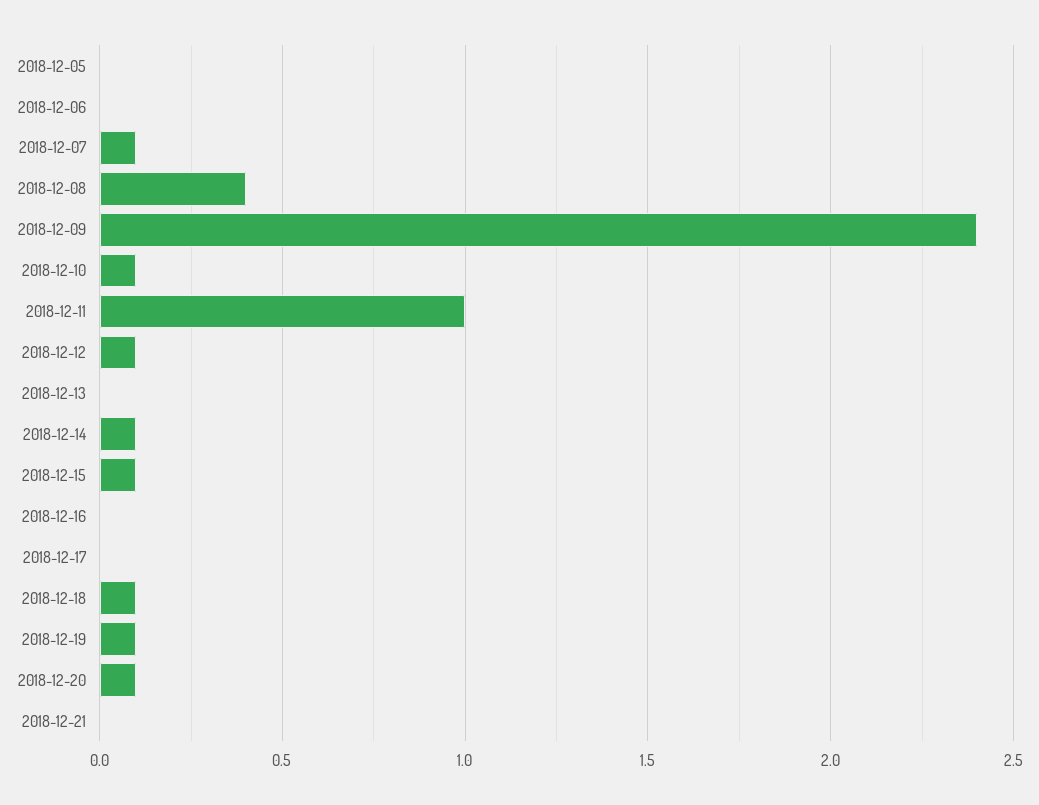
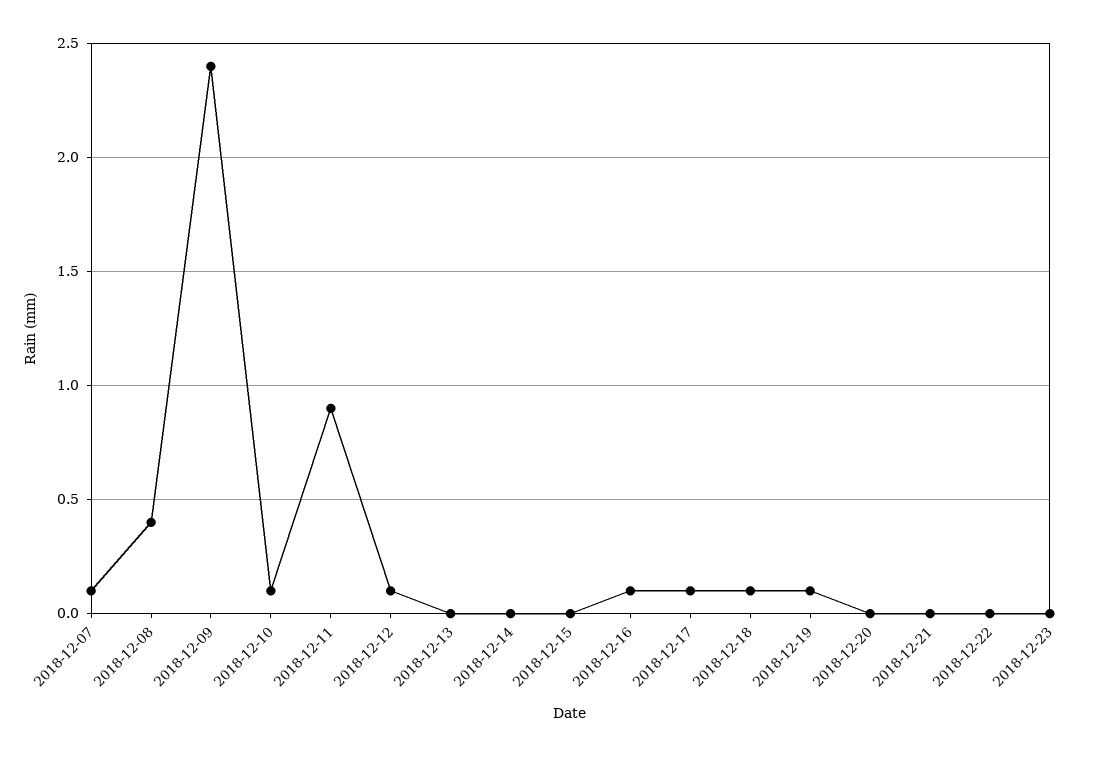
2018-12-05: 0 -> none
2018-12-06: 0 -> none
2018-12-11: 1 -> 0.9
2018-12-14: 0.1 -> 0
2018-12-15: 0.1 -> 0
2018-12-16: 0 -> 0.1
2018-12-17: 0 -> 0.1
2018-12-20: 0.1 -> 0
2018-12-22: none -> 0
2018-12-23: none -> 0

